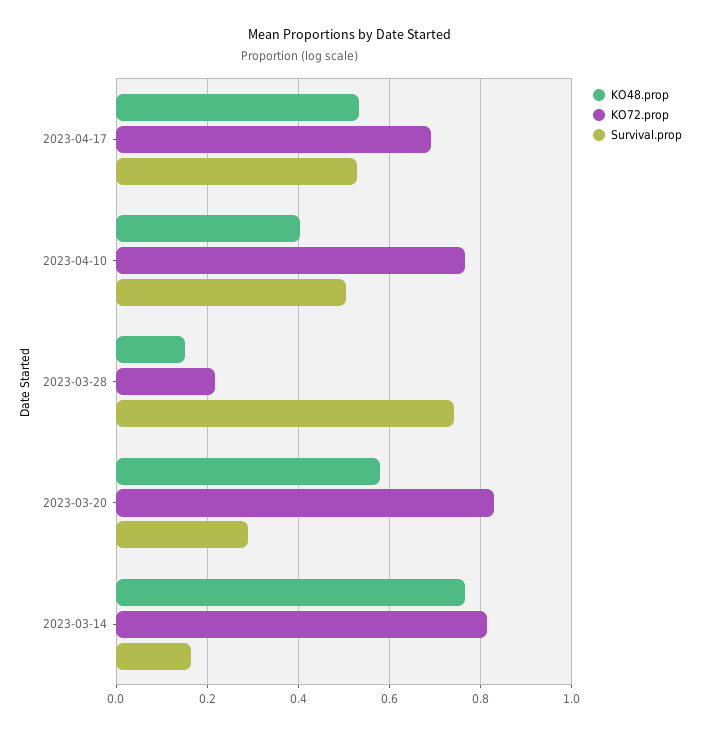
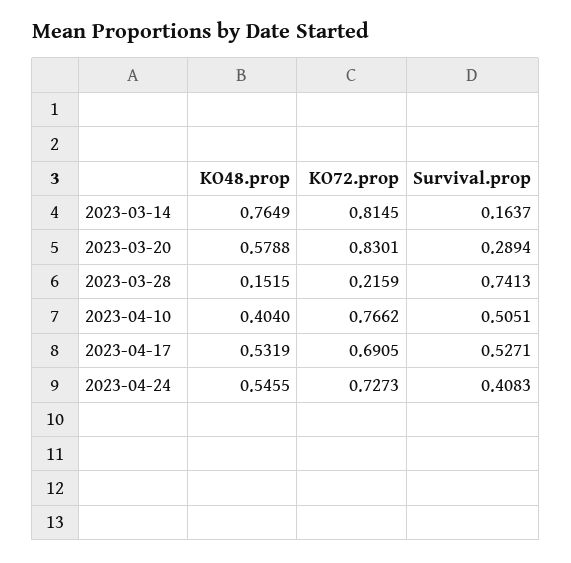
KO48.prop, 2023-04-24: none -> 0.5455
KO72.prop, 2023-04-24: none -> 0.7273
Survival.prop, 2023-04-24: none -> 0.4083

